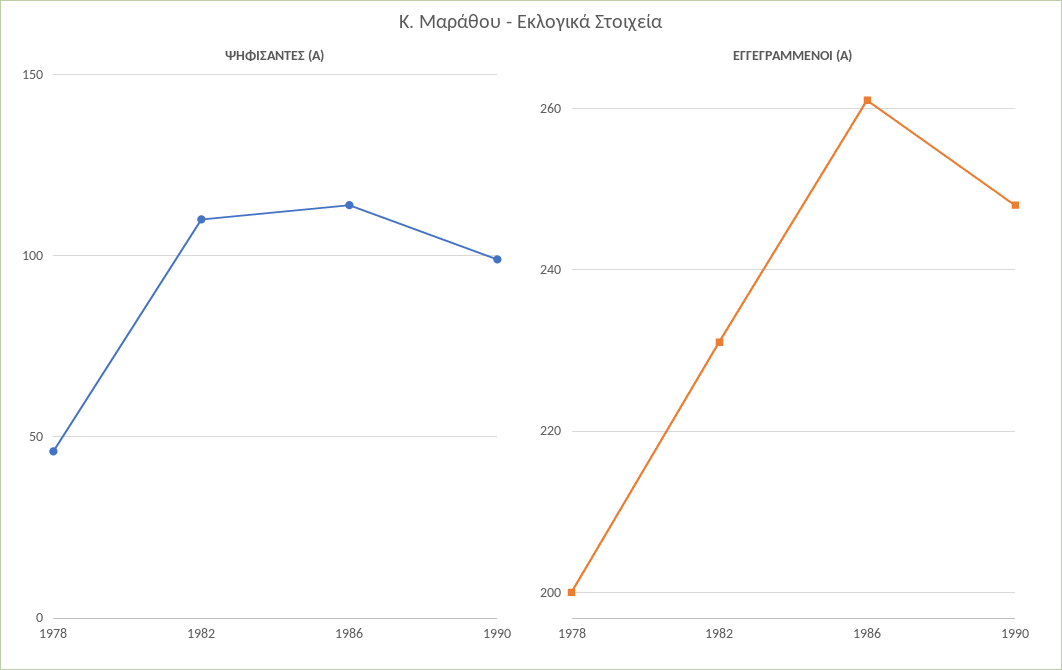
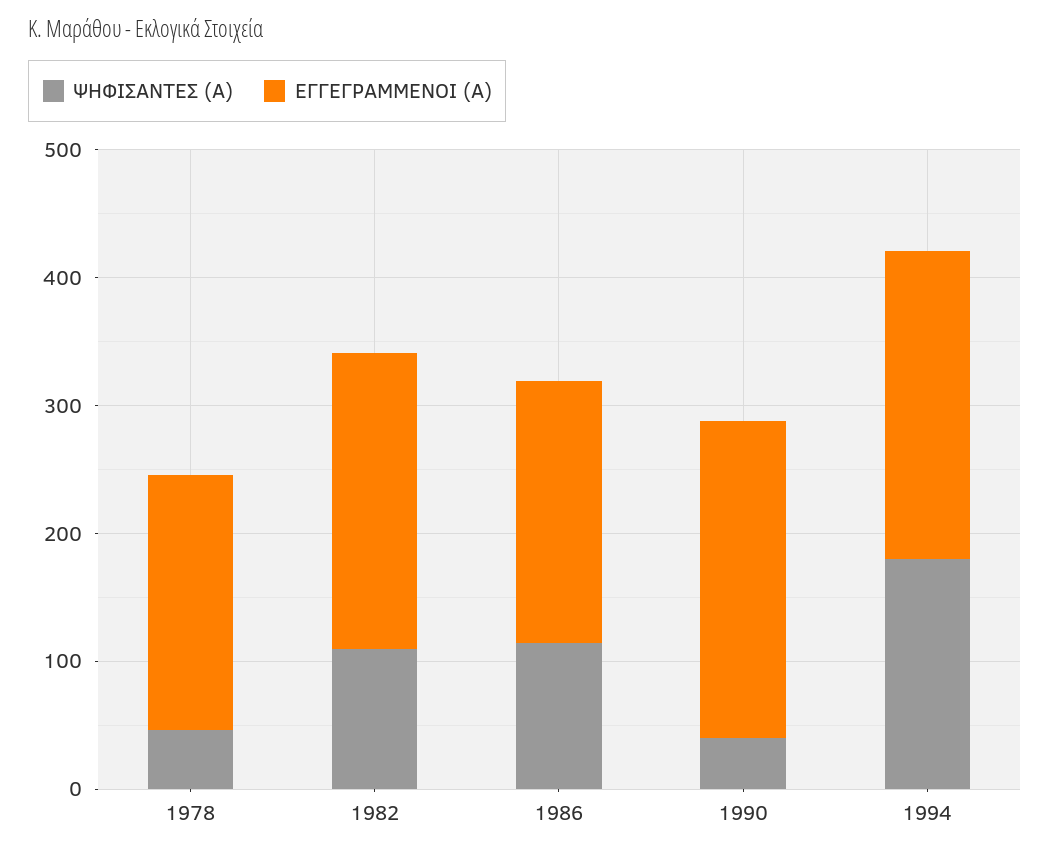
ΨΗΦΙΣΑΝΤΕΣ (Α), 1990: 100 -> 40
ΕΓΓΕΓΡΑΜΜΕΝΟΙ (Α), 1986: 260 -> 200
ΨΗΦΙΣΑΝΤΕΣ (Α), 1994: none -> 180
ΕΓΓΕΓΡΑΜΜΕΝΟΙ (Α), 1994: none -> 240

